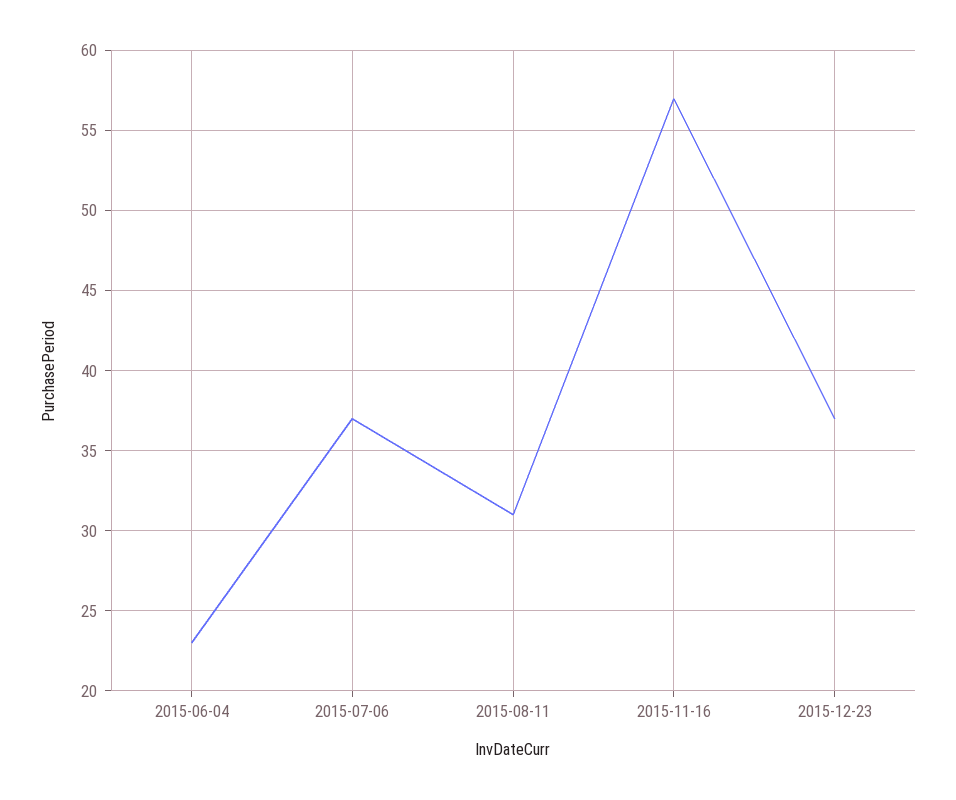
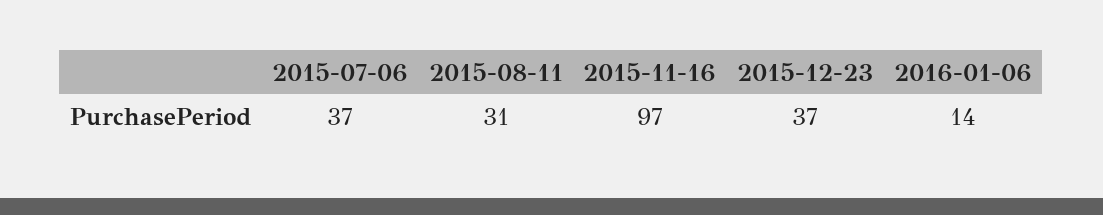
2015-06-04: 23 -> none
2015-11-16: 57 -> 97
2016-01-06: none -> 14

